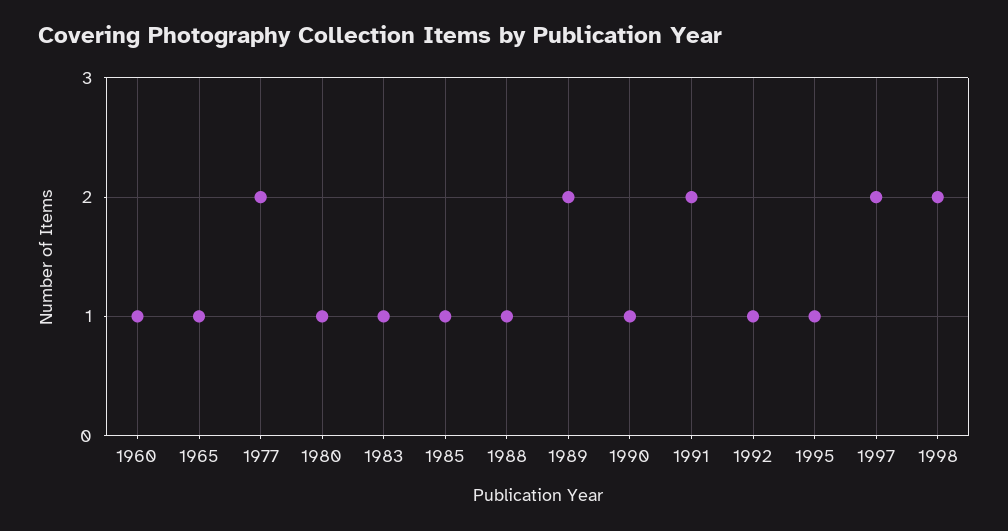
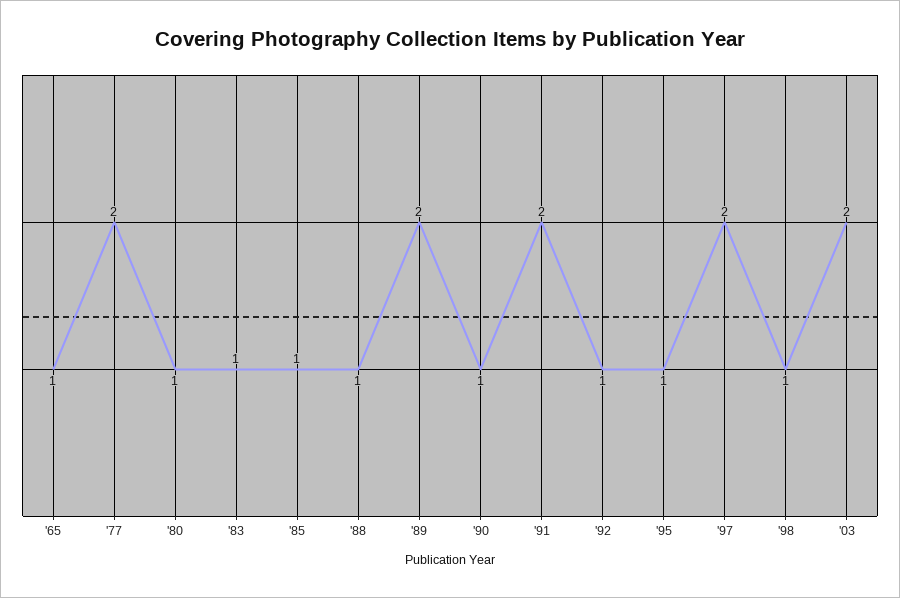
1960: 1 -> none
1998: 2 -> 1
'03: none -> 2

